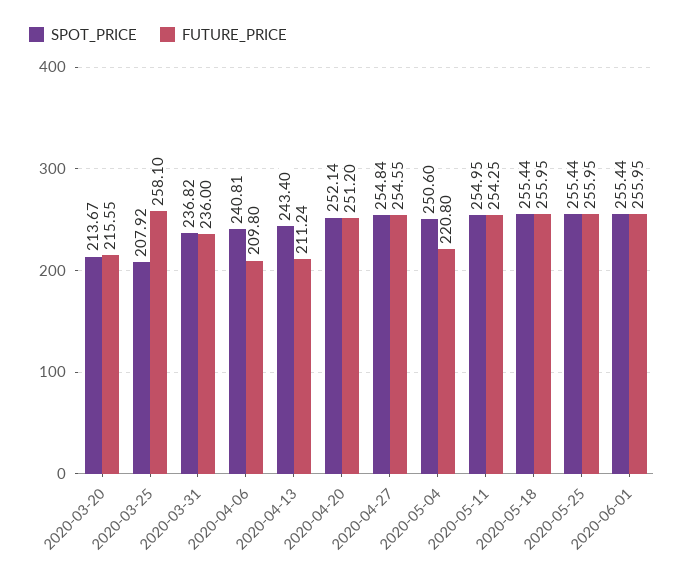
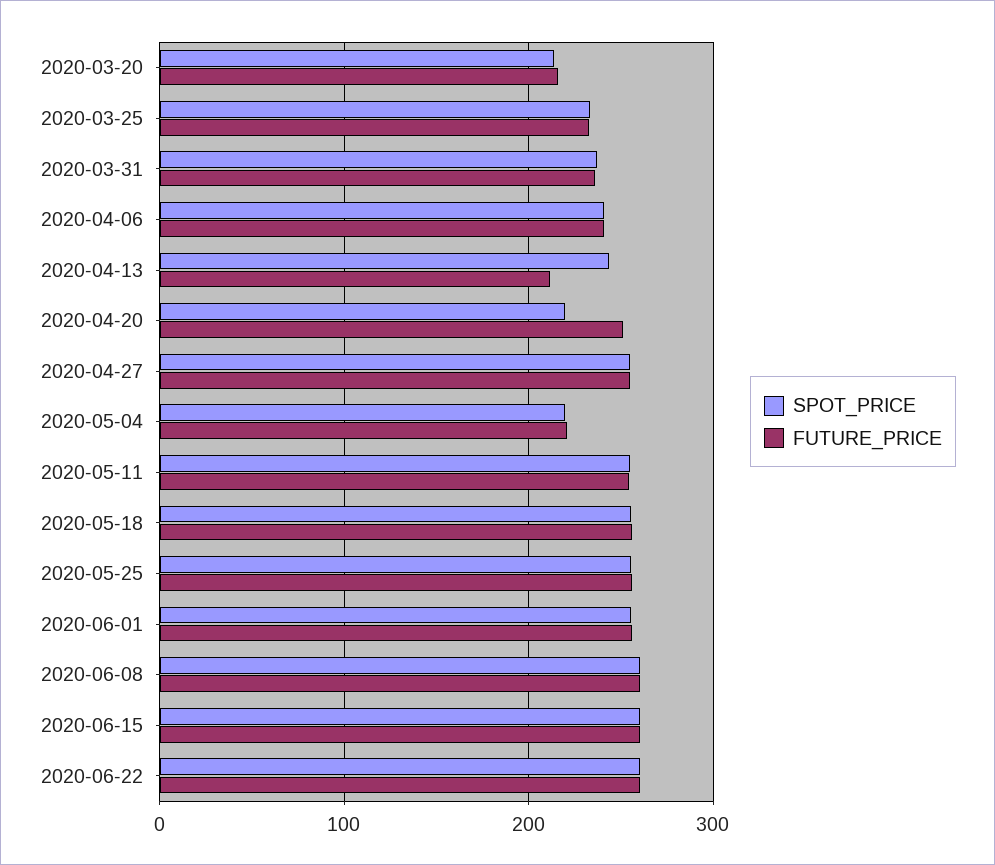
SPOT_PRICE, 2020-03-25: 207.92 -> 230
FUTURE_PRICE, 2020-03-25: 258.1 -> 230
FUTURE_PRICE, 2020-04-06: 209.8 -> 240
SPOT_PRICE, 2020-04-20: 252.14 -> 220
SPOT_PRICE, 2020-05-04: 250.6 -> 220
SPOT_PRICE, 2020-06-08: none -> 260
FUTURE_PRICE, 2020-06-08: none -> 260
SPOT_PRICE, 2020-06-15: none -> 260
FUTURE_PRICE, 2020-06-15: none -> 260
SPOT_PRICE, 2020-06-22: none -> 260
FUTURE_PRICE, 2020-06-22: none -> 260

